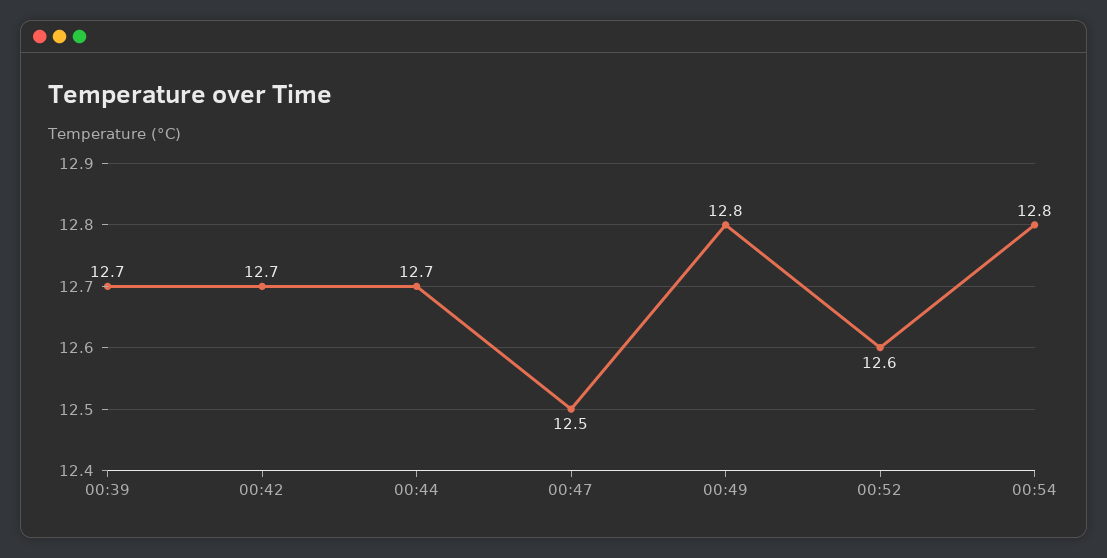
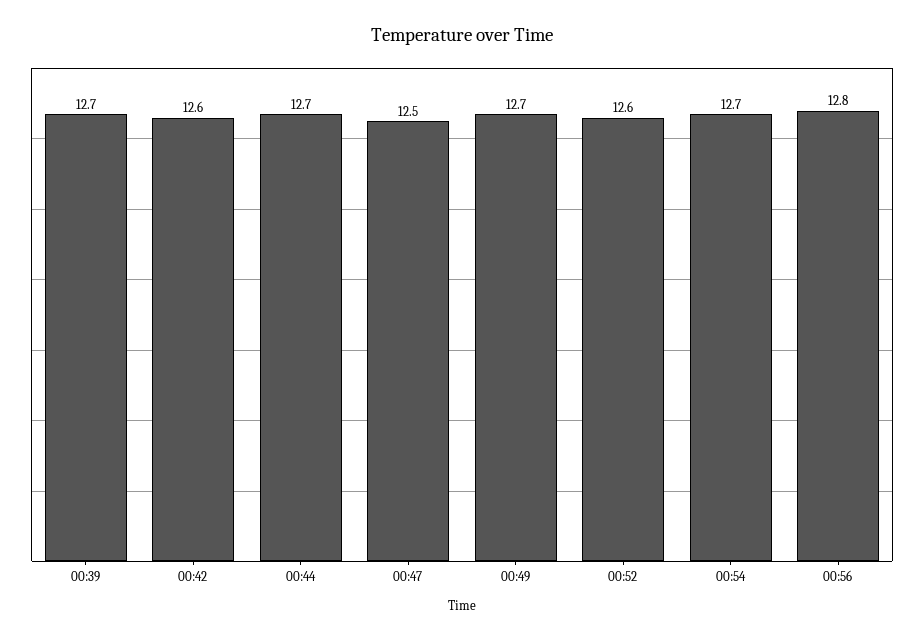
00:42: 12.7 -> 12.6
00:49: 12.8 -> 12.7
00:54: 12.8 -> 12.7
00:56: none -> 12.8

